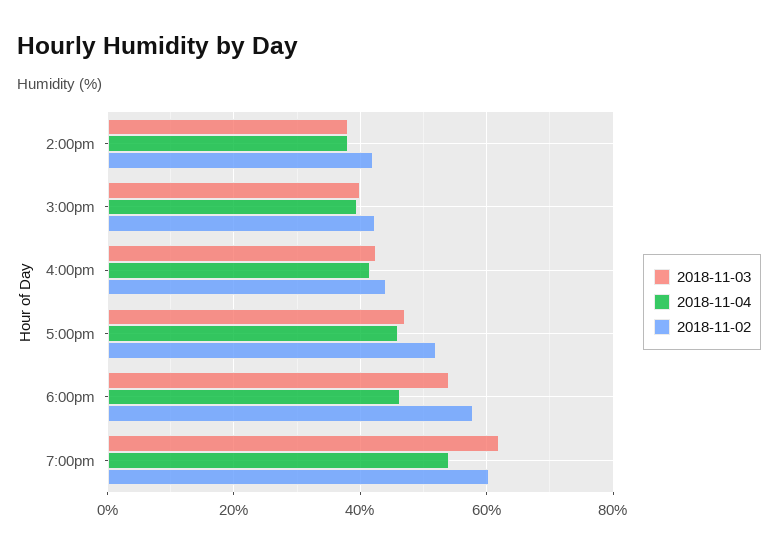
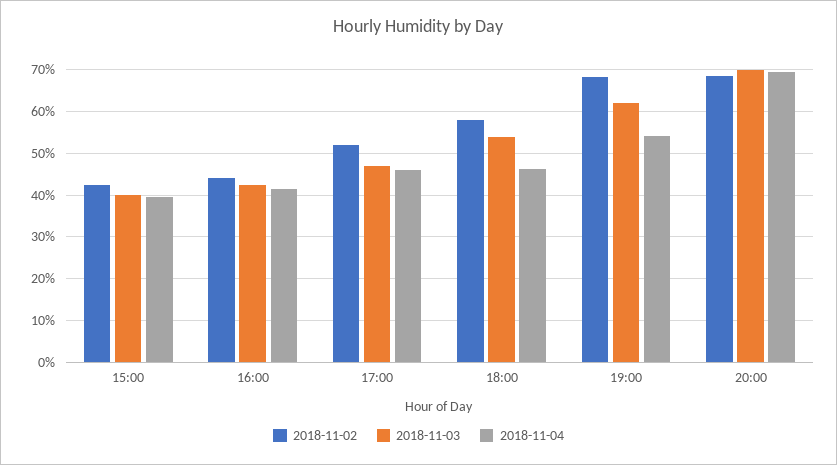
2018-11-03, 2:00pm: 38 -> none
2018-11-04, 2:00pm: 38 -> none
2018-11-02, 2:00pm: 42 -> none
2018-11-02, 7:00pm: 60 -> 68
2018-11-02, 20:00: none -> 68
2018-11-03, 20:00: none -> 70
2018-11-04, 20:00: none -> 70

